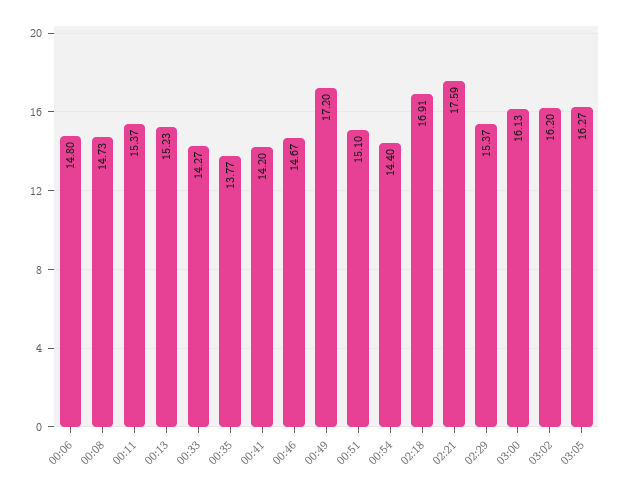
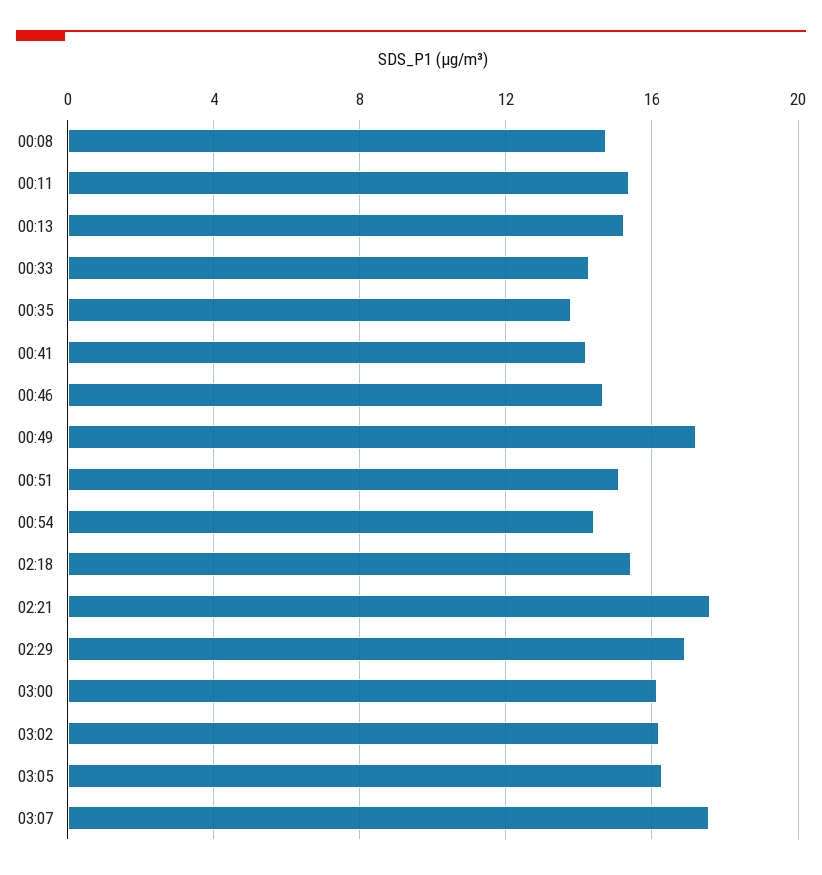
00:06: 14.8 -> none
02:18: 16.91 -> 15.5
02:29: 15.37 -> 17
03:07: none -> 17.5

